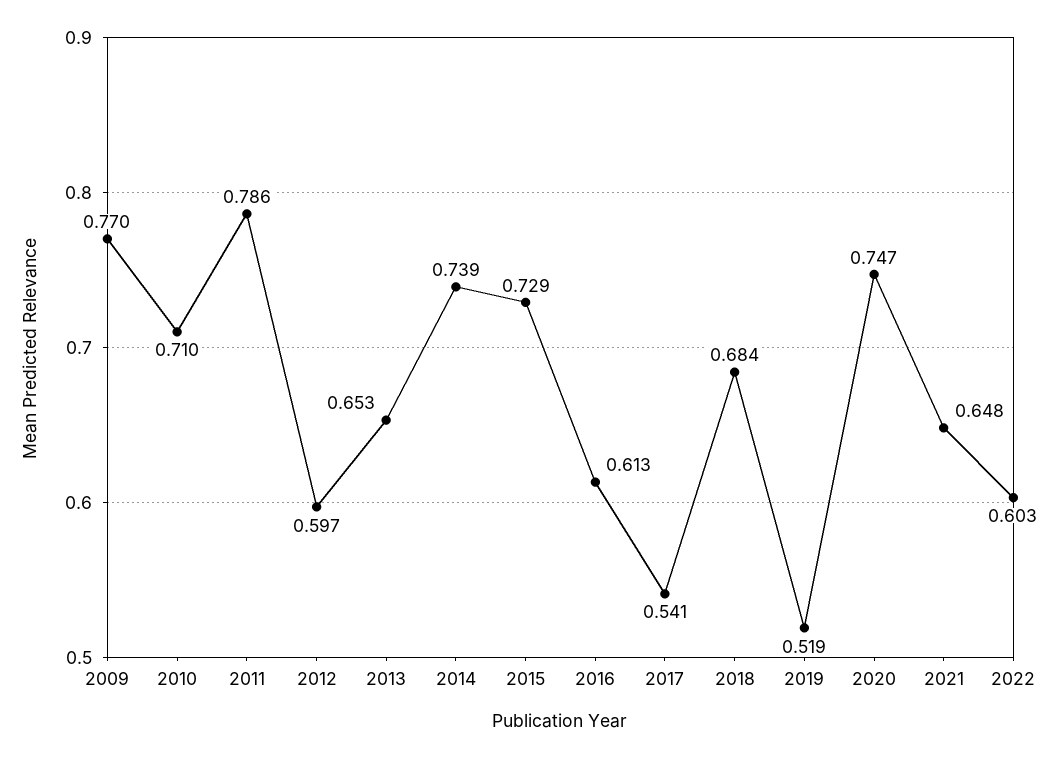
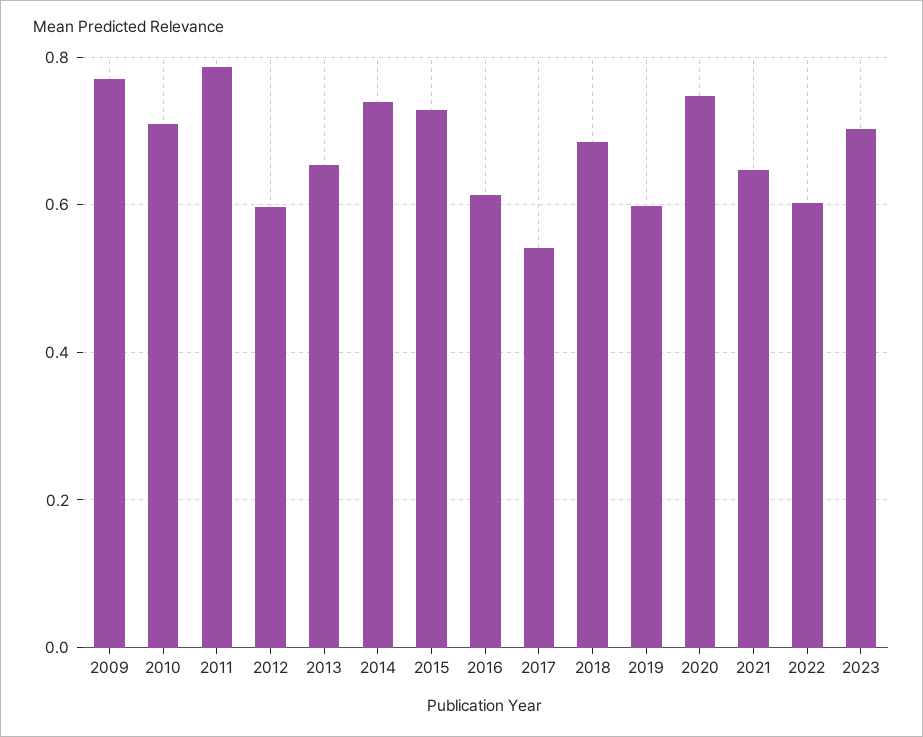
2019: 0.519 -> 0.6
2023: none -> 0.7

